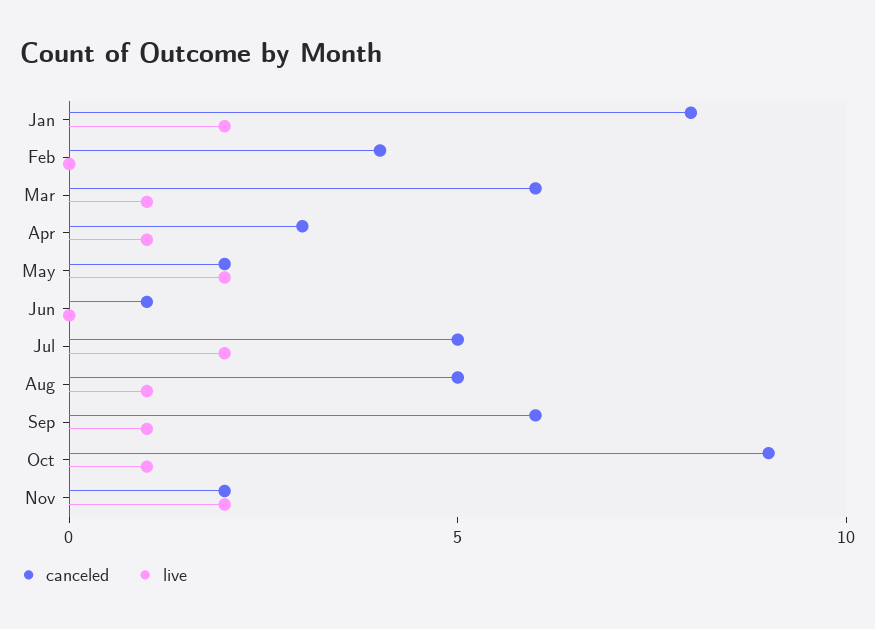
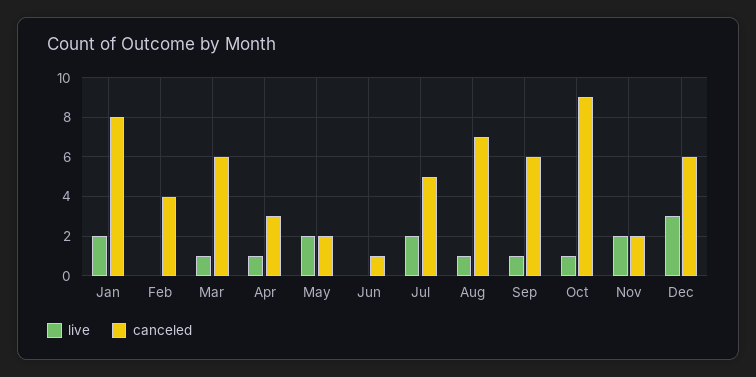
canceled, Aug: 5 -> 7
live, Dec: none -> 3
canceled, Dec: none -> 6

